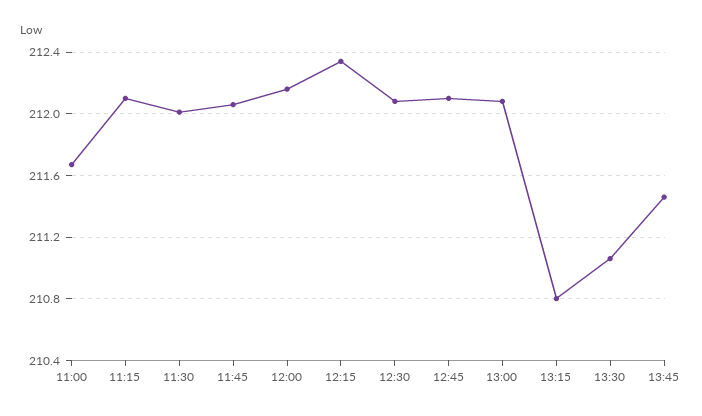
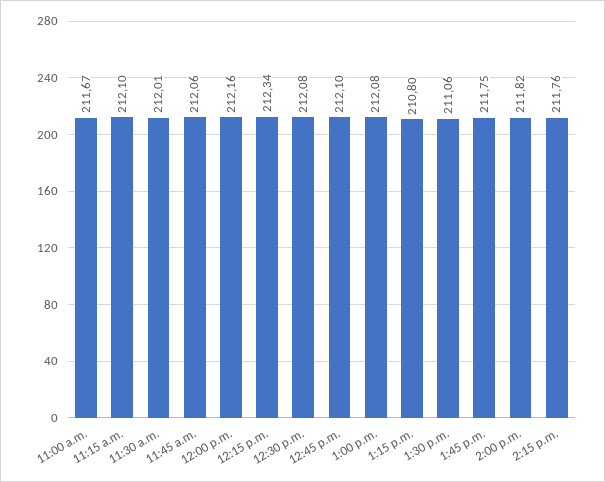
13:45: 211.45 -> 211.75
2:00 p.m.: none -> 211.82
2:15 p.m.: none -> 211.76

